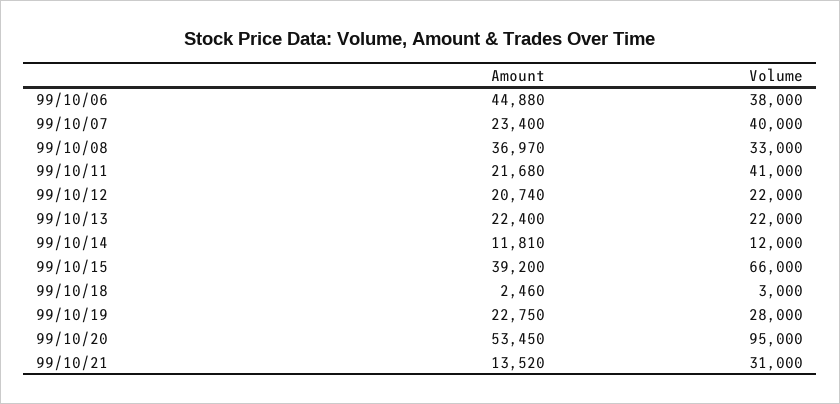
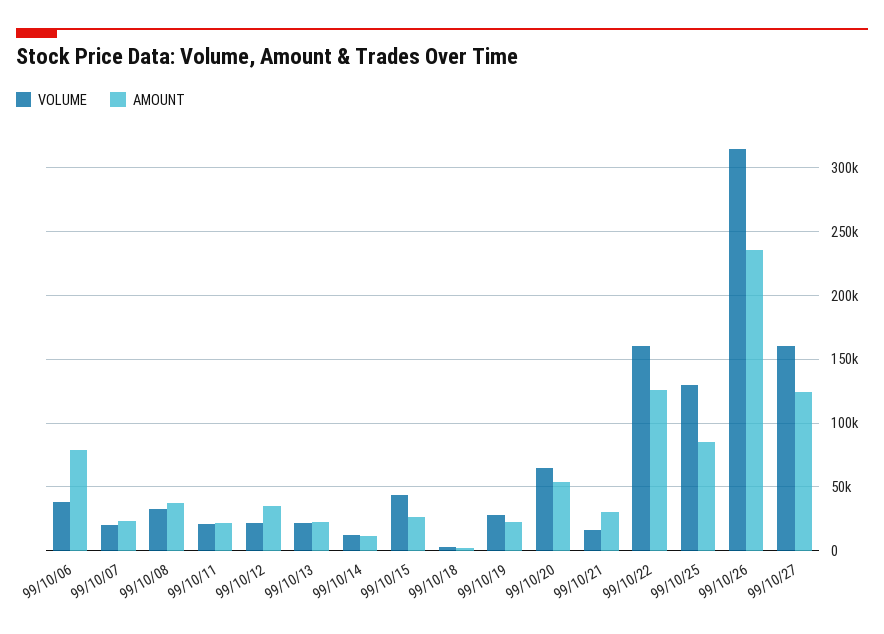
Amount, 99/10/06: 44880 -> 80000
Volume, 99/10/07: 40000 -> 20000
Volume, 99/10/11: 41000 -> 20000
Amount, 99/10/12: 20740 -> 35000
Amount, 99/10/15: 39200 -> 25000
Volume, 99/10/15: 66000 -> 45000
Volume, 99/10/20: 95000 -> 65000
Amount, 99/10/21: 13520 -> 30000
Volume, 99/10/21: 31000 -> 15000
Volume, 99/10/22: none -> 160000
Amount, 99/10/22: none -> 125000
Volume, 99/10/25: none -> 130000
Amount, 99/10/25: none -> 85000
Volume, 99/10/26: none -> 315000
Amount, 99/10/26: none -> 235000
Volume, 99/10/27: none -> 160000
Amount, 99/10/27: none -> 125000

